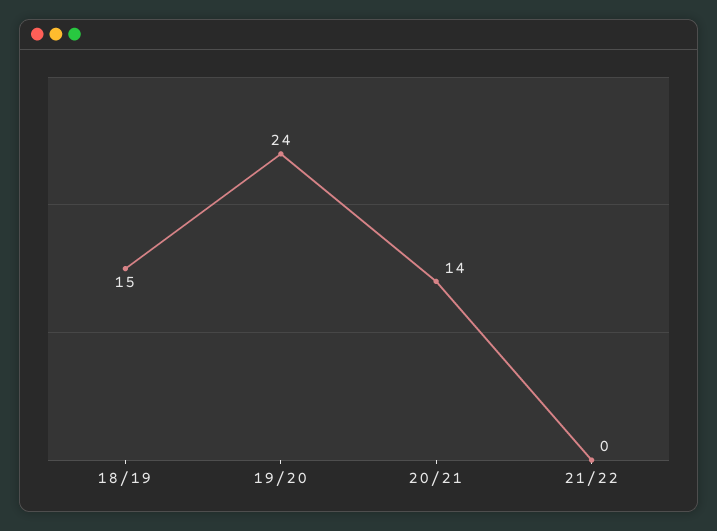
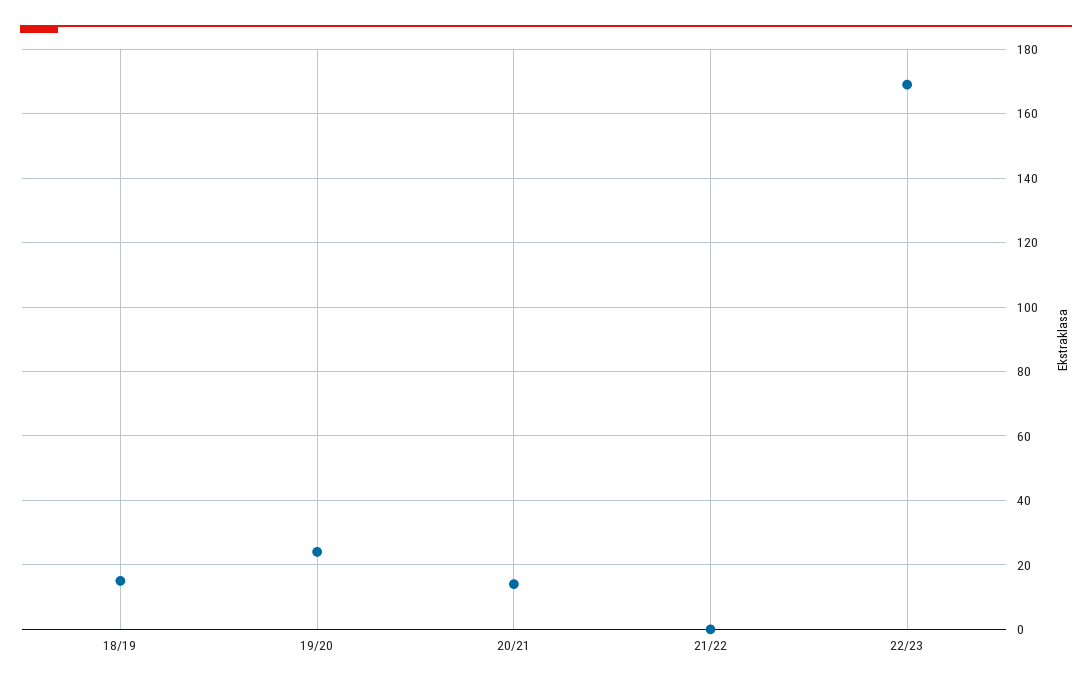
22/23: none -> 170

